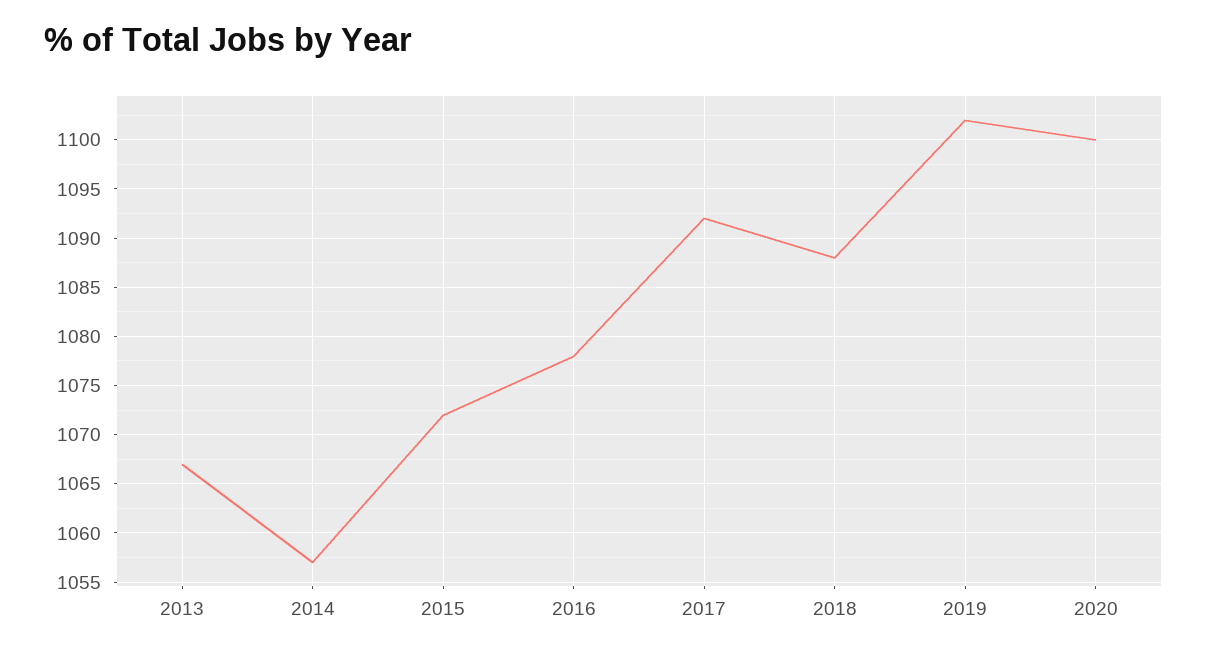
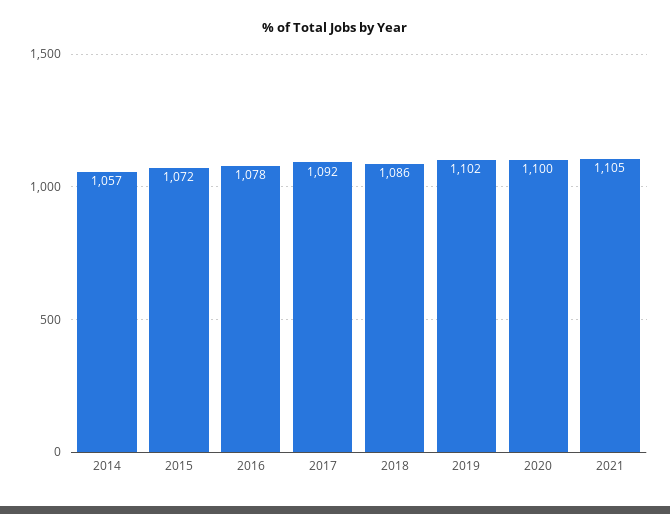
2013: 1067 -> none
2018: 1088 -> 1086
2021: none -> 1105

